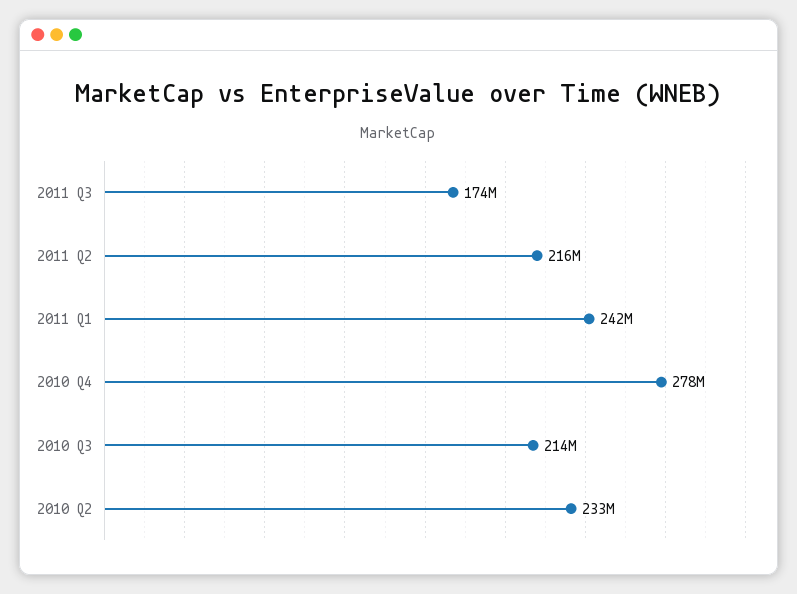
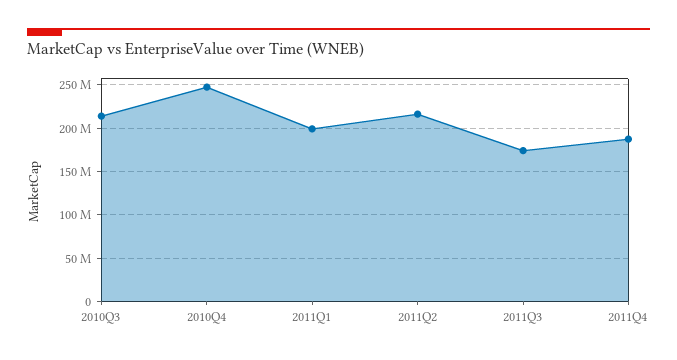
2011 Q1: 242000000 -> 200000000
2010 Q4: 278000000 -> 250000000
2010 Q2: 233000000 -> none
2011Q4: none -> 190000000

